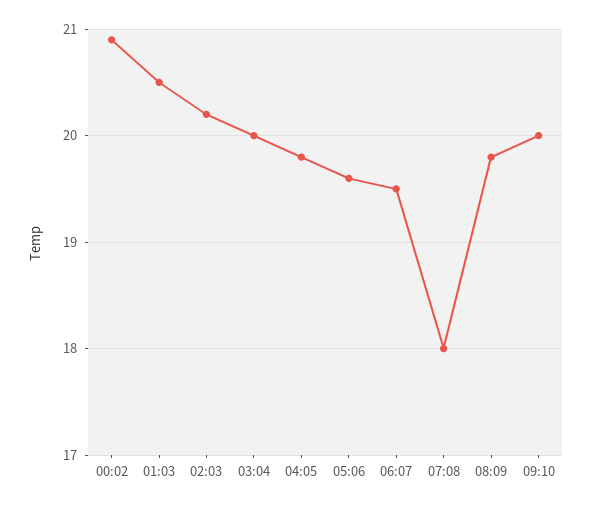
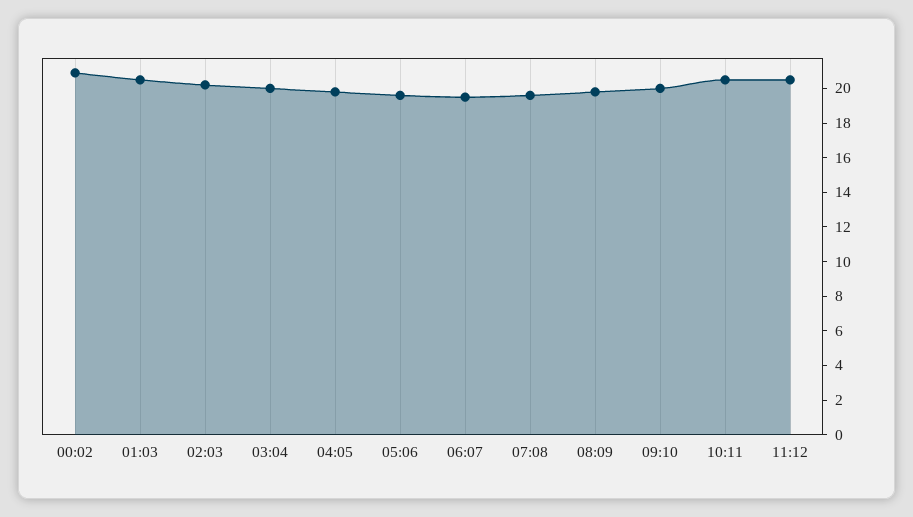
07:08: 18 -> 19.5
10:11: none -> 20.5
11:12: none -> 20.5

